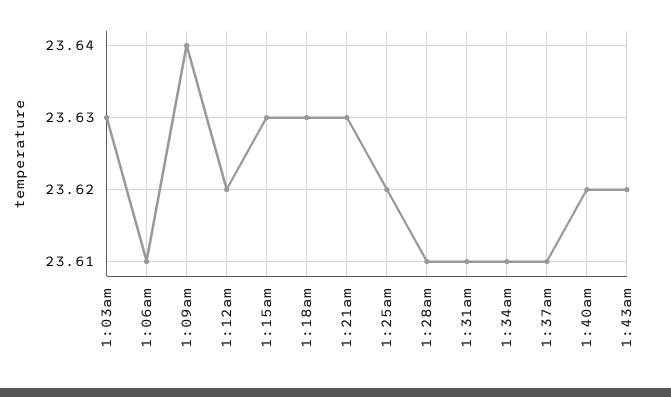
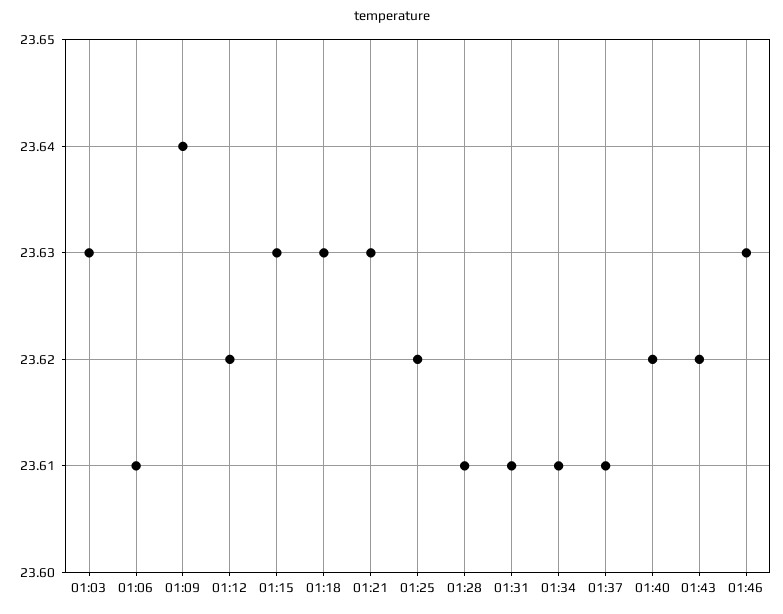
01:46: none -> 23.63

